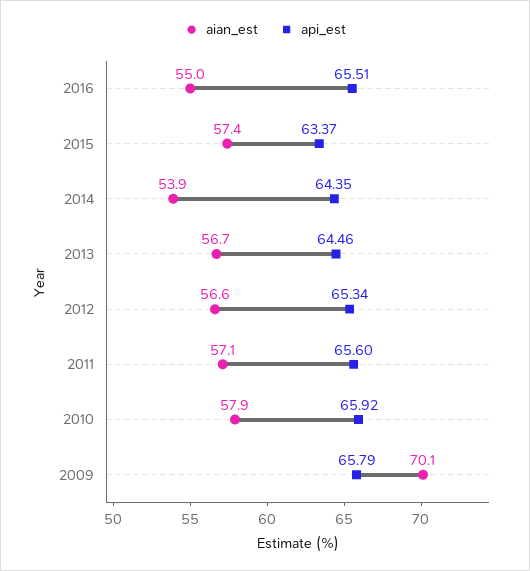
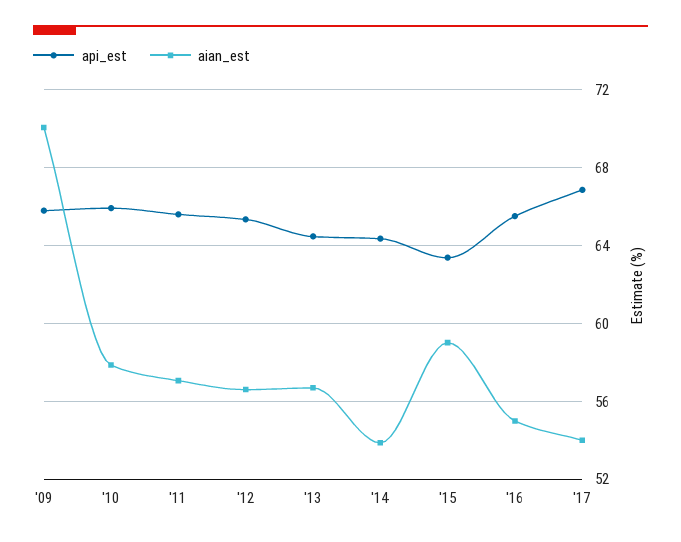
aian_est, 2015: 57.4 -> 59
api_est, '17: none -> 67
aian_est, '17: none -> 54

